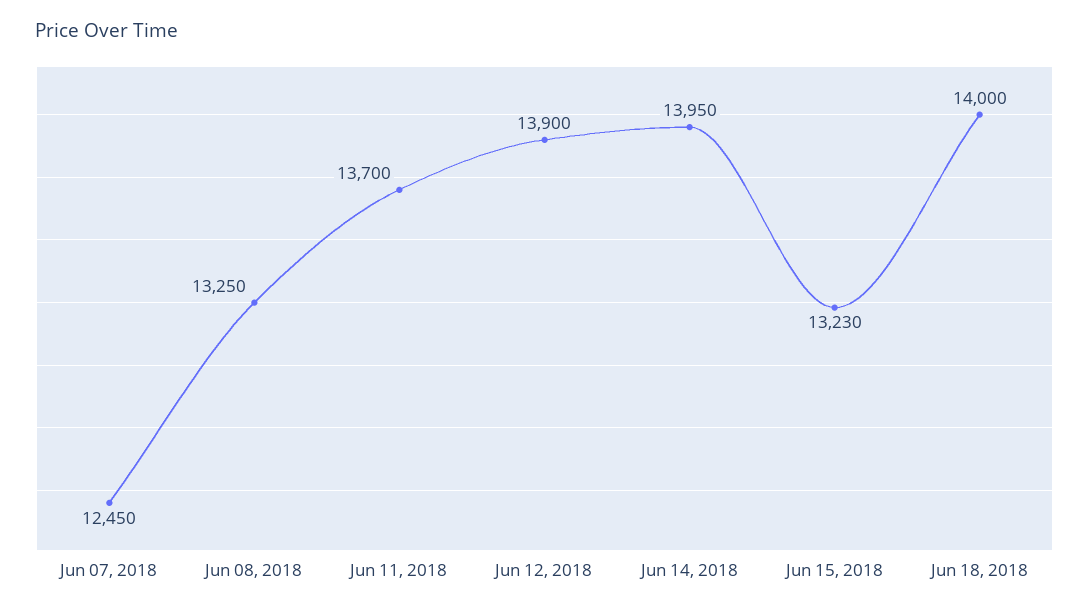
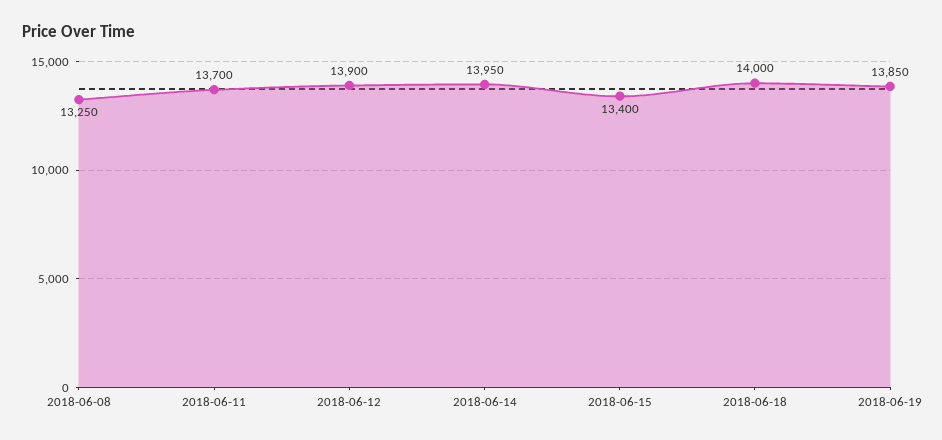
Jun 07, 2018: 12450 -> none
Jun 15, 2018: 13230 -> 13400
2018-06-19: none -> 13850

